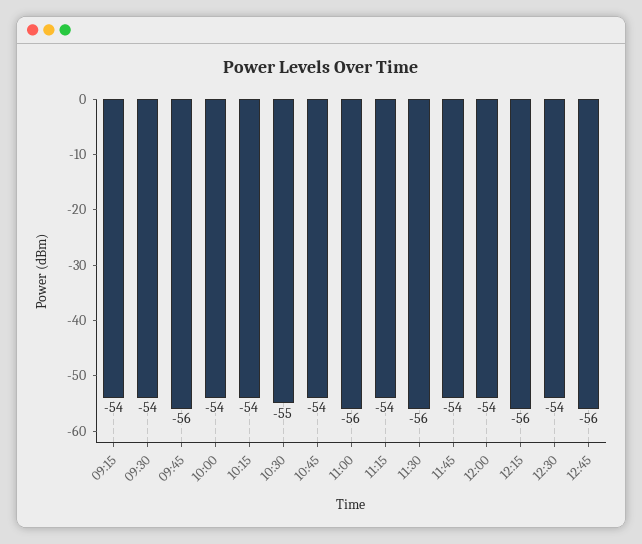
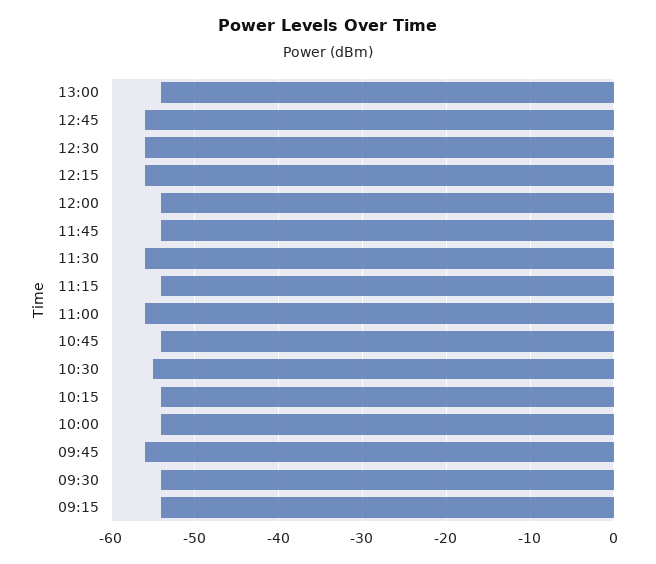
12:30: -54 -> -56
13:00: none -> -54

